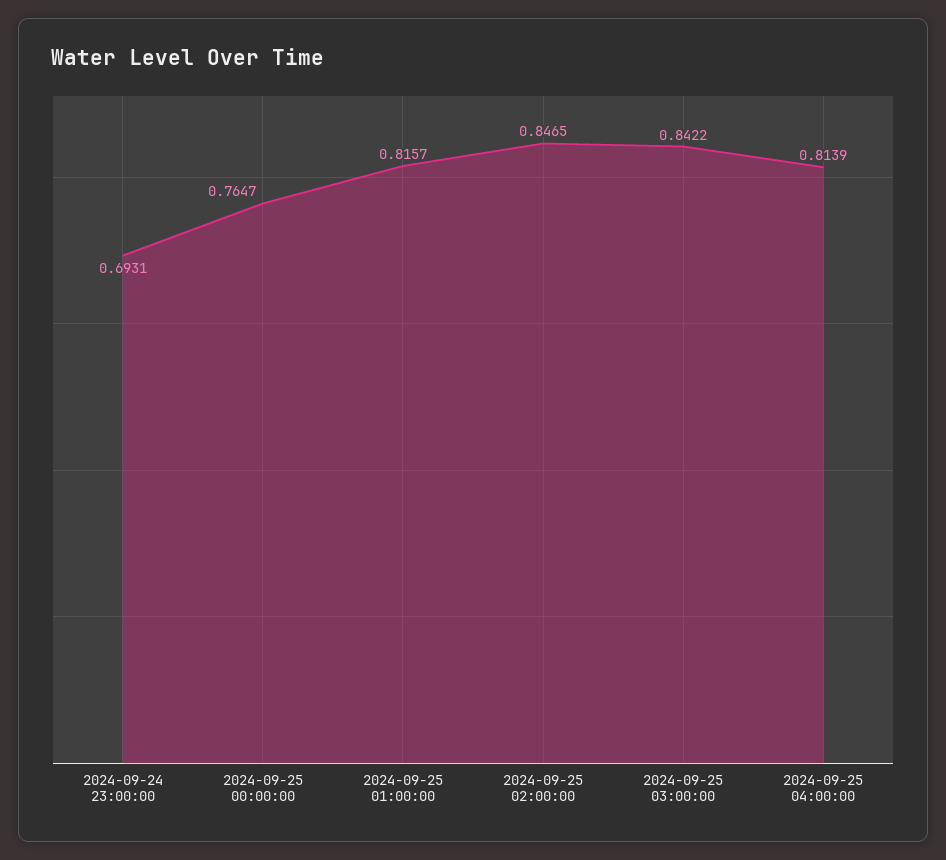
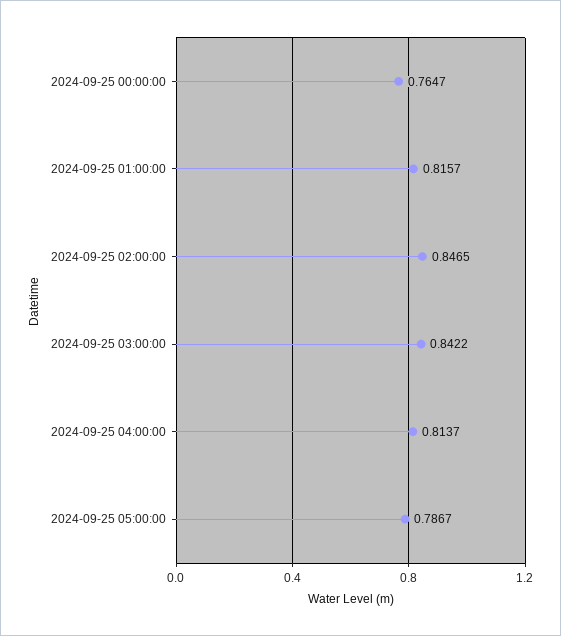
2024-09-24 23:00:00: 0.6931 -> none
2024-09-25 04:00:00: 0.8139 -> 0.8137
2024-09-25 05:00:00: none -> 0.7867

